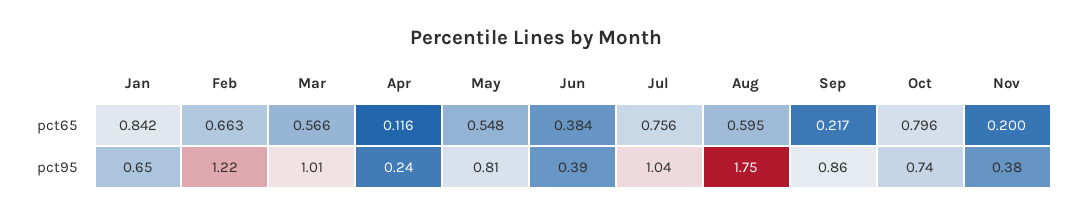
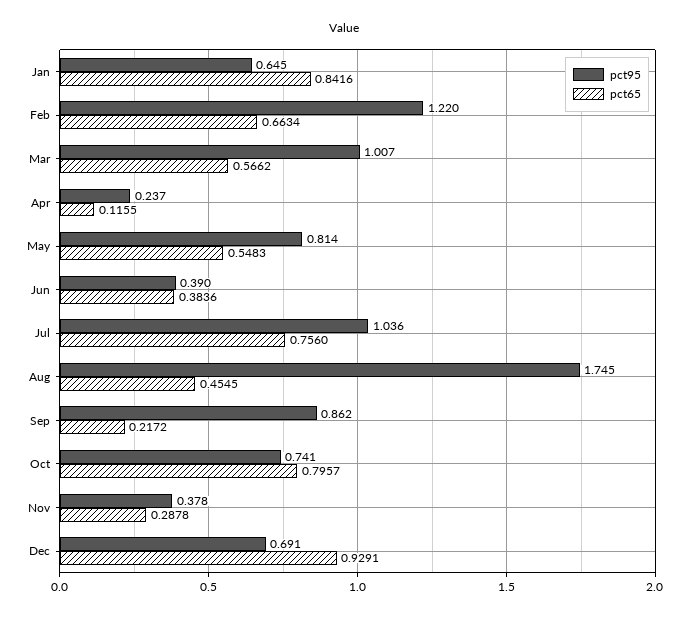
pct65, Aug: 0.595 -> 0.4545
pct65, Nov: 0.2 -> 0.2878
pct95, Dec: none -> 0.691
pct65, Dec: none -> 0.9291

